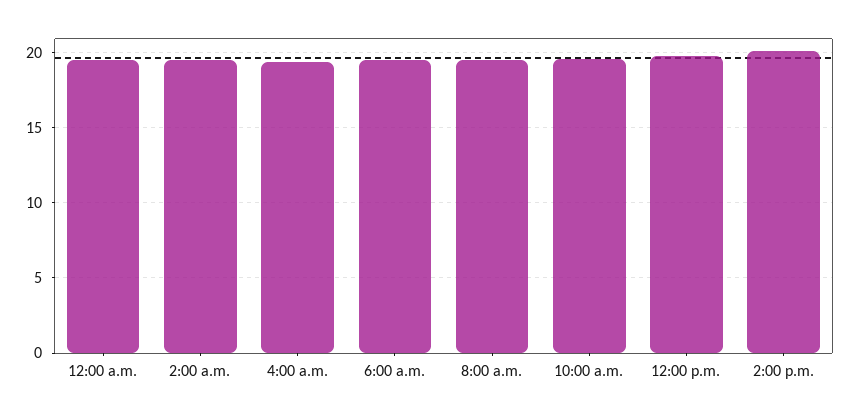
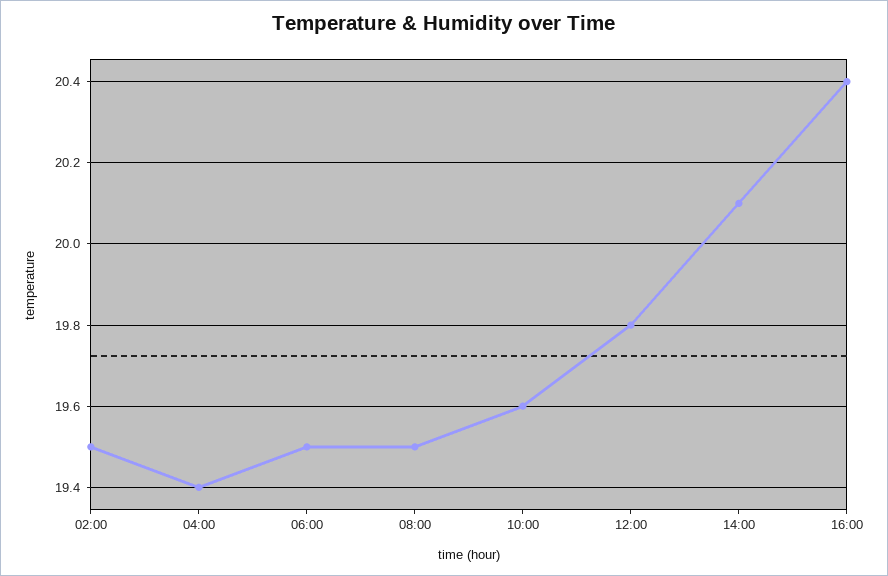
12:00 a.m.: 19.5 -> none
16:00: none -> 20.4

